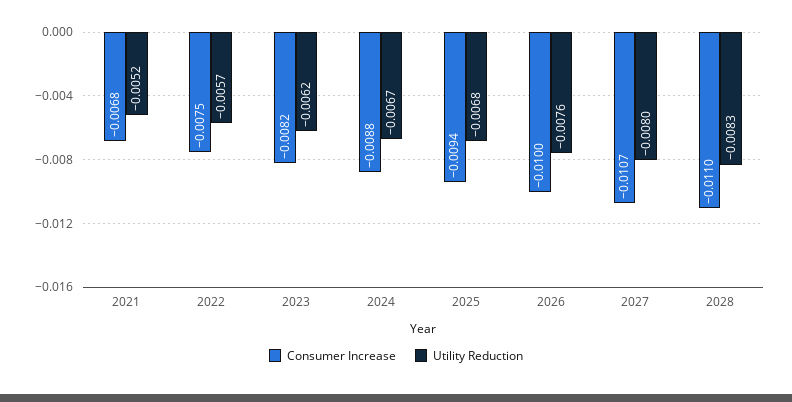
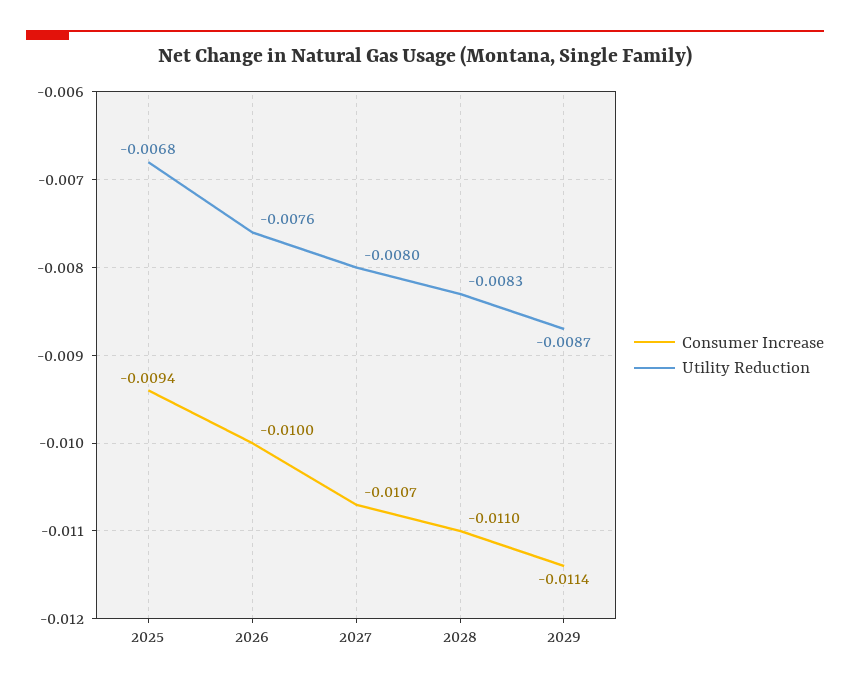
Consumer Increase, 2021: -0.0068 -> none
Utility Reduction, 2021: -0.0052 -> none
Consumer Increase, 2022: -0.0075 -> none
Utility Reduction, 2022: -0.0057 -> none
Consumer Increase, 2023: -0.0082 -> none
Utility Reduction, 2023: -0.0062 -> none
Consumer Increase, 2024: -0.0088 -> none
Utility Reduction, 2024: -0.0067 -> none
Consumer Increase, 2029: none -> -0.0114
Utility Reduction, 2029: none -> -0.0087

